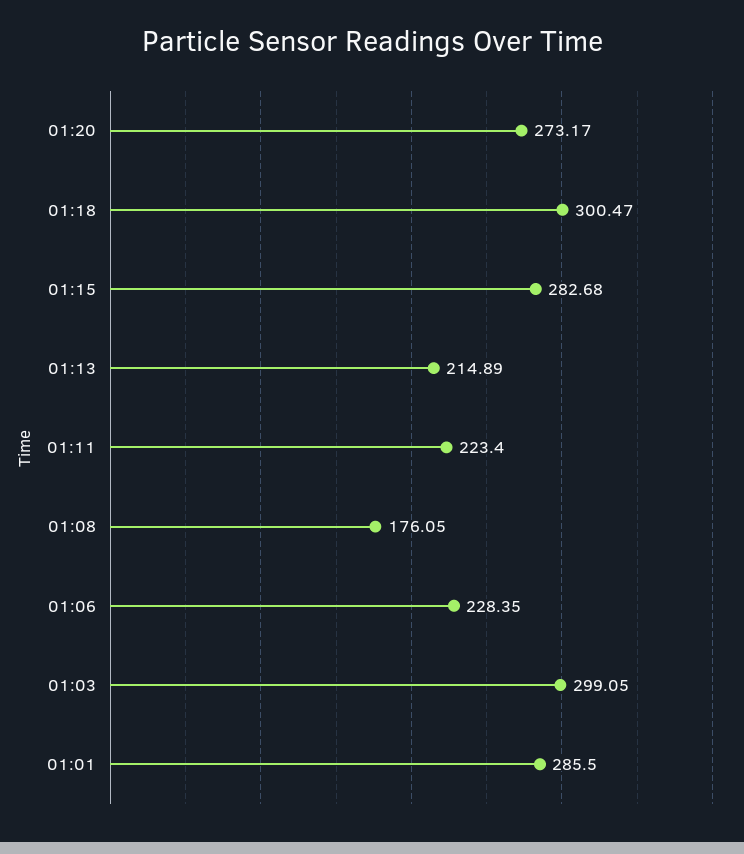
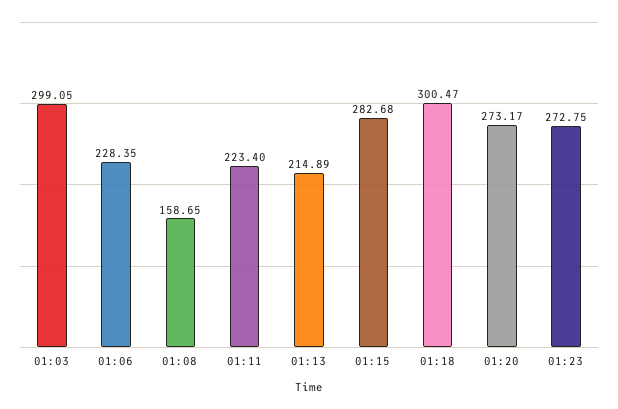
01:08: 176.05 -> 158.65
01:01: 285.5 -> none
01:23: none -> 272.75

